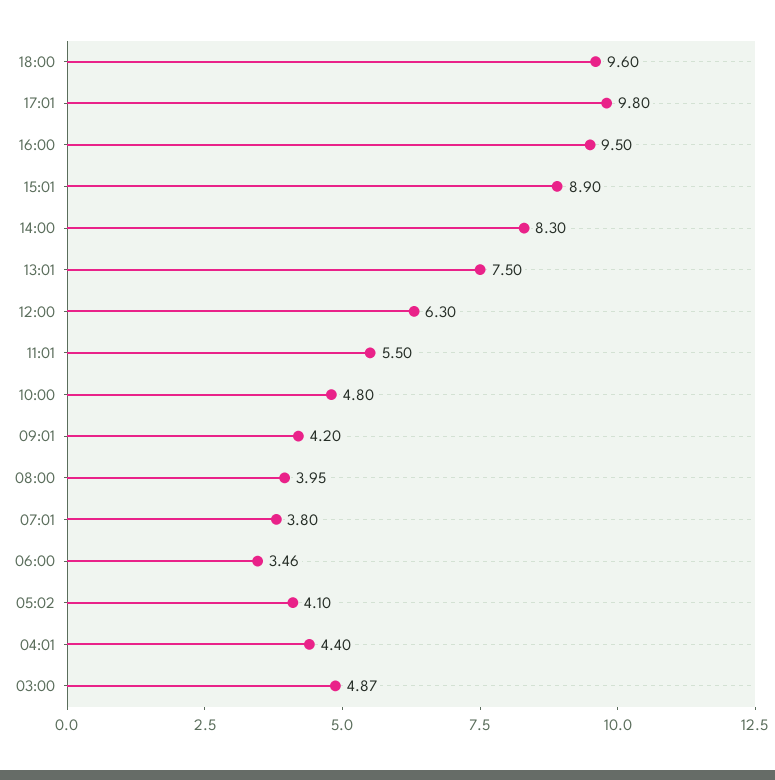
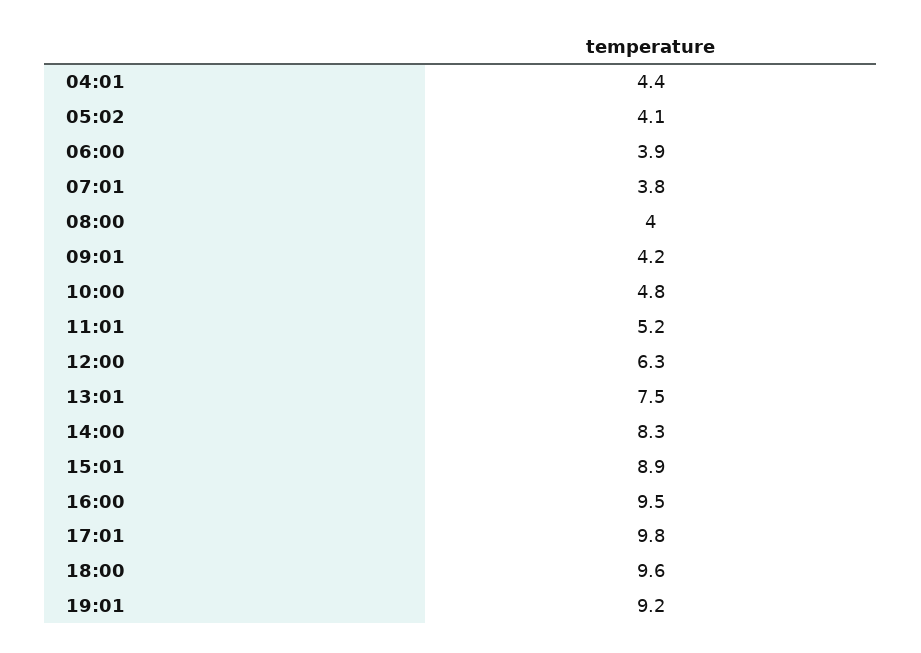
11:01: 5.5 -> 5.2
06:00: 3.46 -> 3.9
03:00: 4.87 -> none
19:01: none -> 9.2

